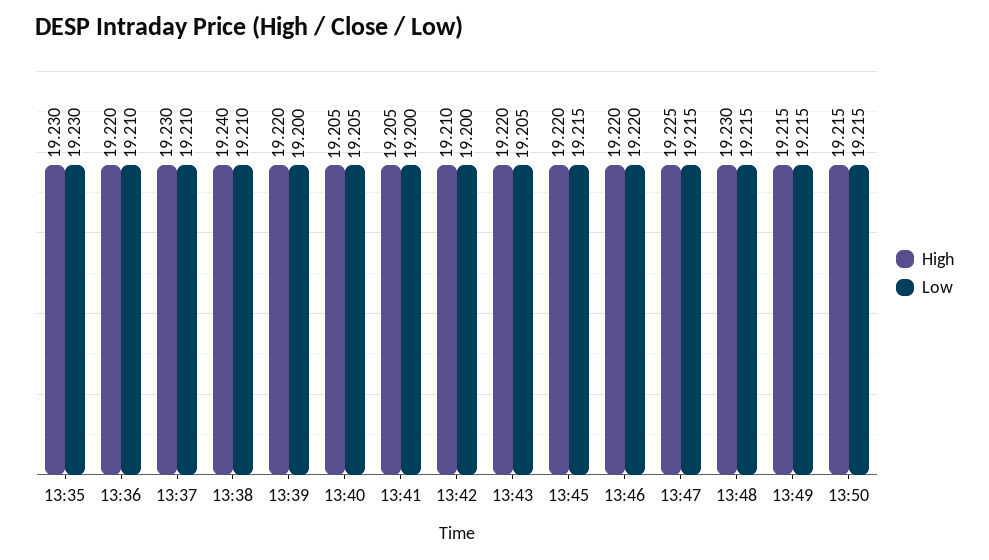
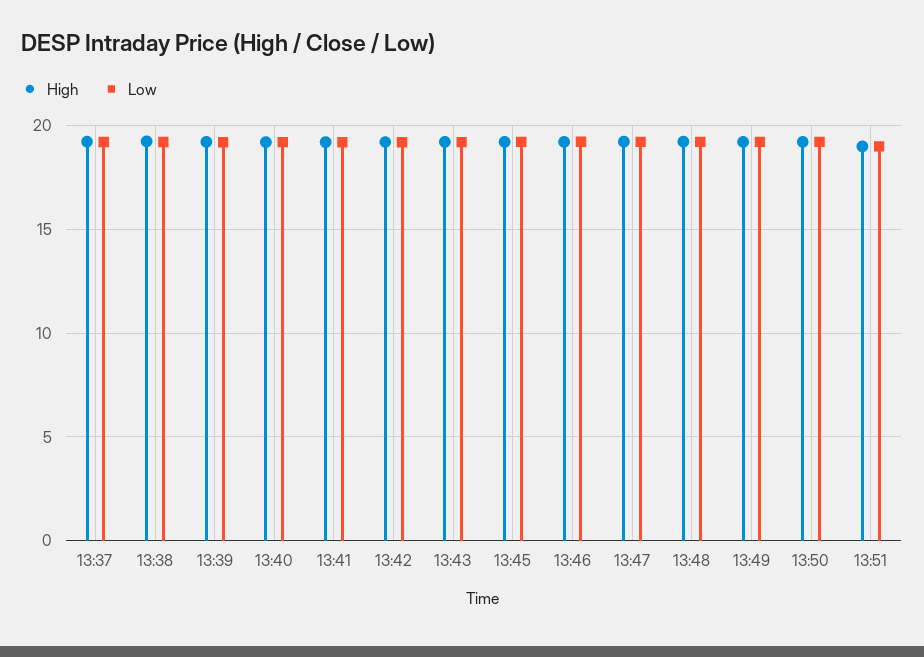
High, 13:35: 19.23 -> none
Low, 13:35: 19.23 -> none
High, 13:36: 19.22 -> none
Low, 13:36: 19.21 -> none
High, 13:51: none -> 19
Low, 13:51: none -> 19

